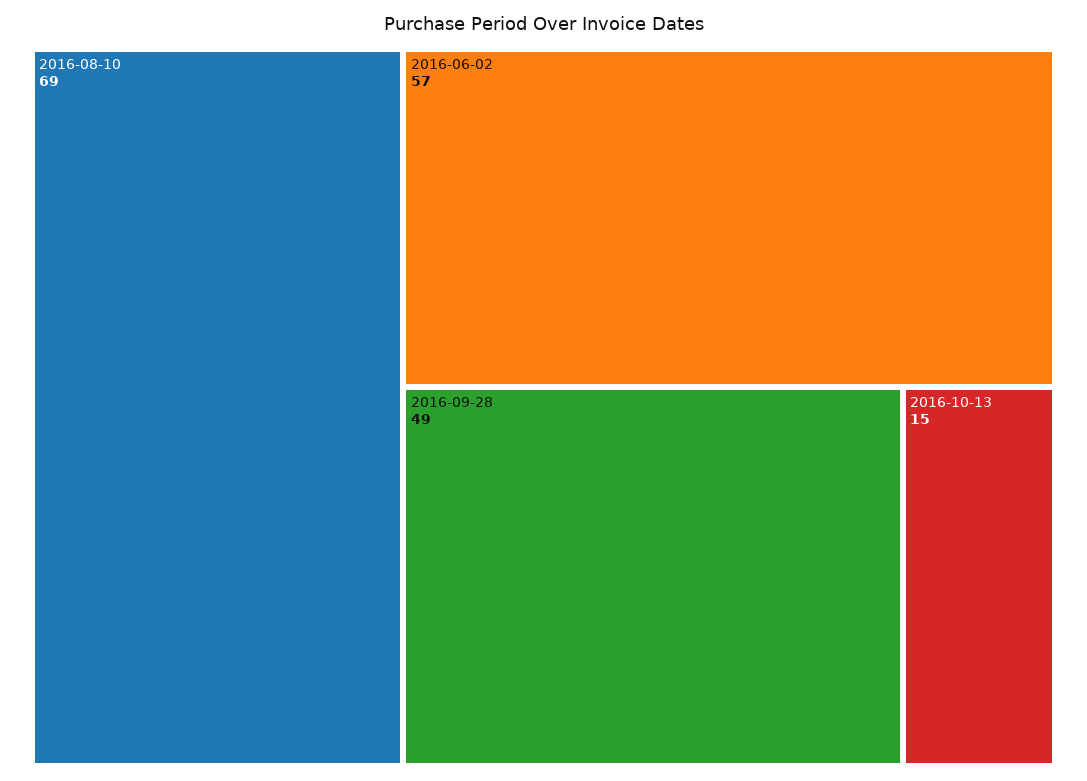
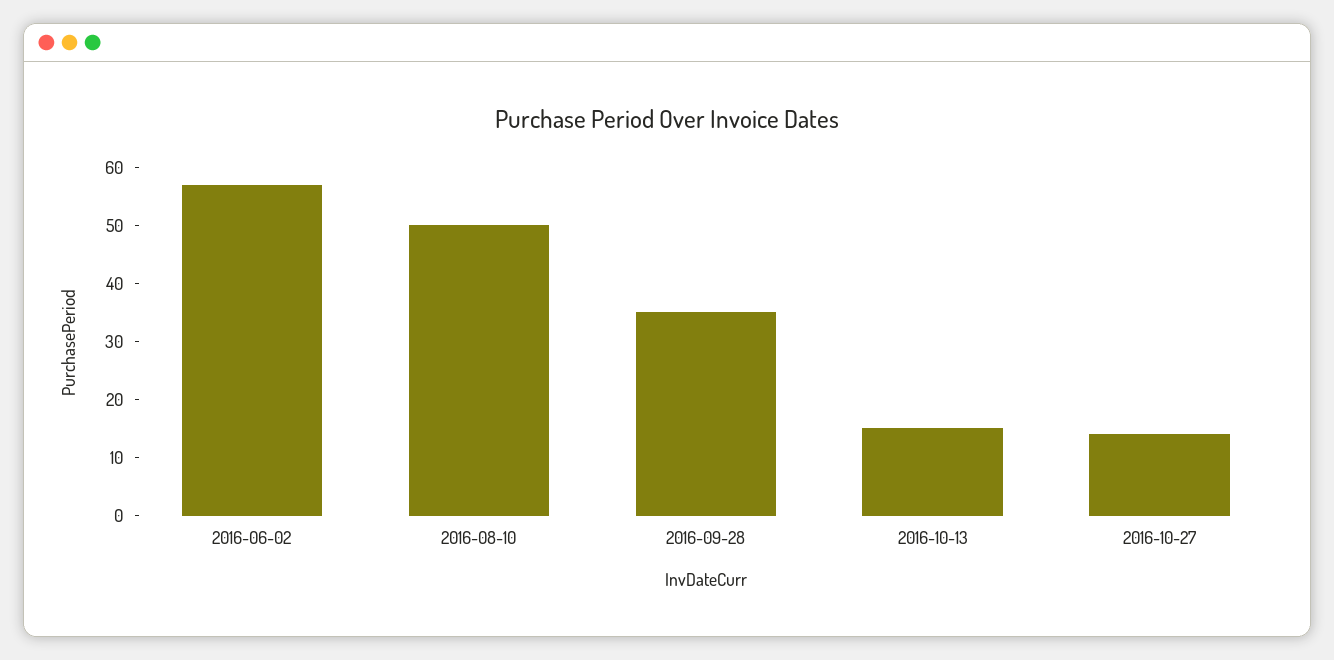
2016-08-10: 69 -> 50
2016-09-28: 49 -> 35
2016-10-27: none -> 15

